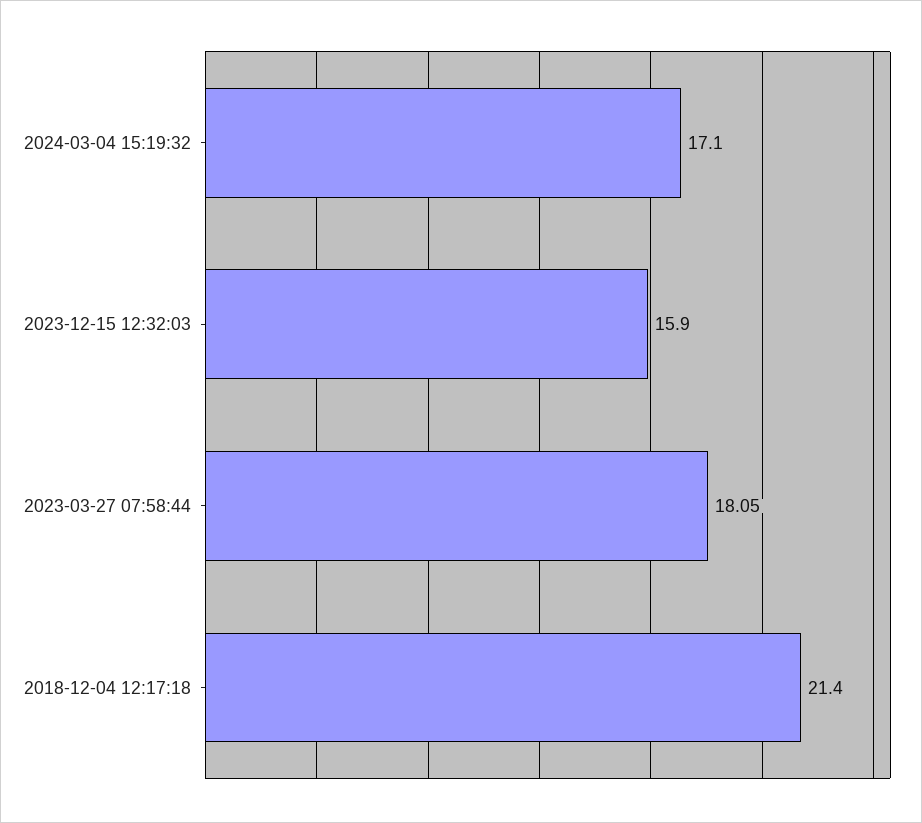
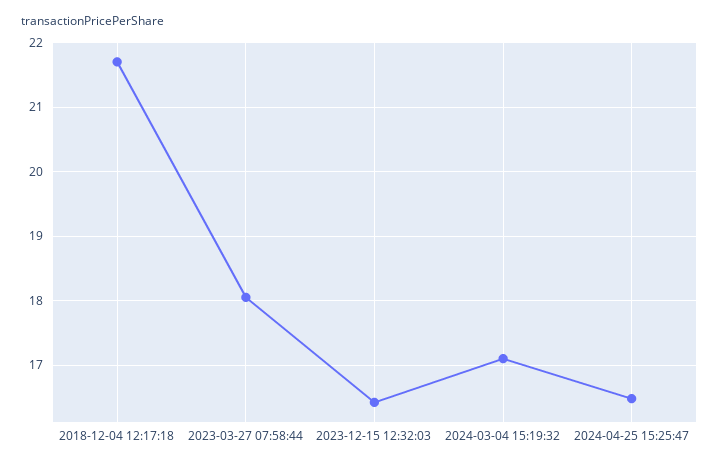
2023-12-15 12:32:03: 15.9 -> 16.4
2018-12-04 12:17:18: 21.4 -> 21.7
2024-04-25 15:25:47: none -> 16.5

